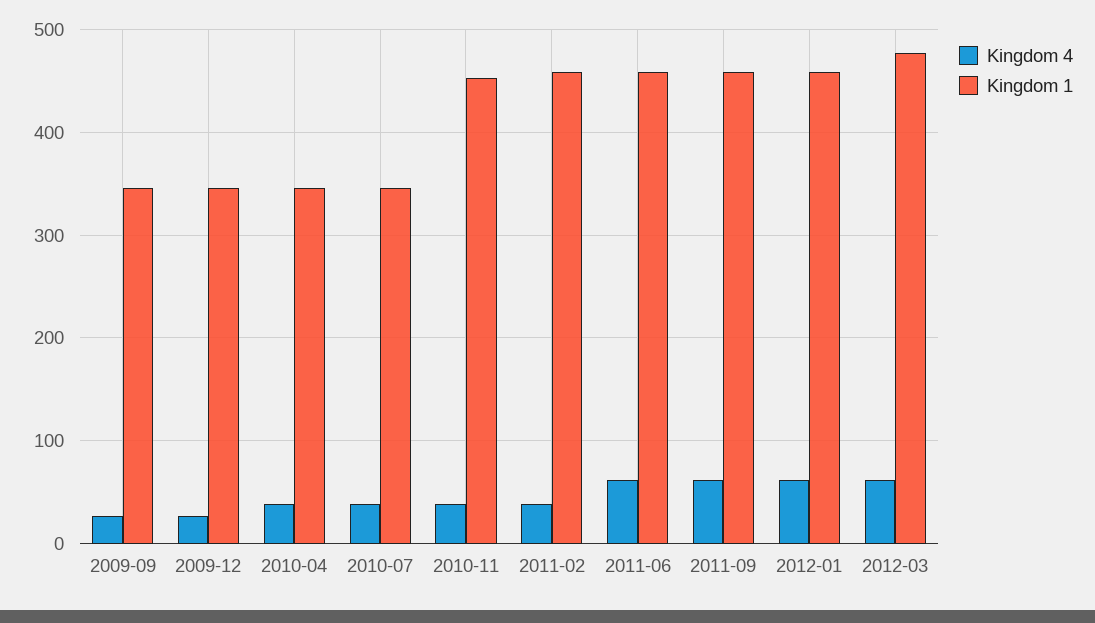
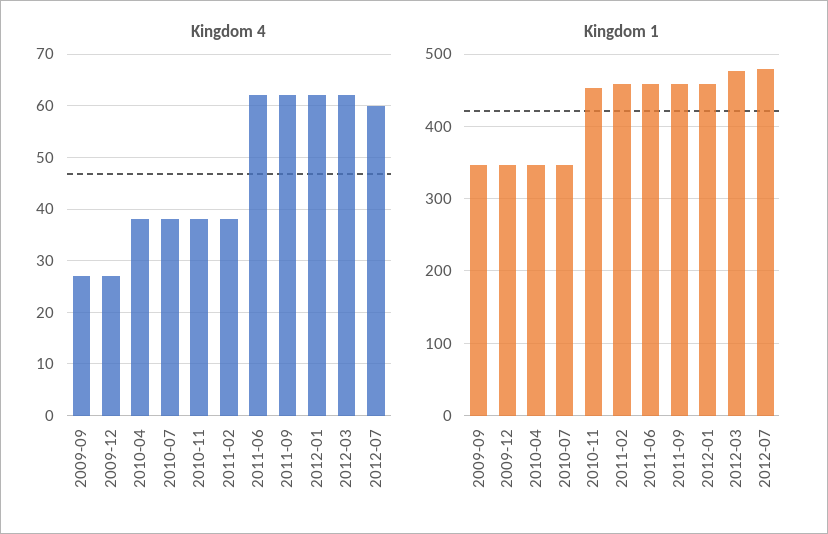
Kingdom 4, 2012-07: none -> 60
Kingdom 1, 2012-07: none -> 480

